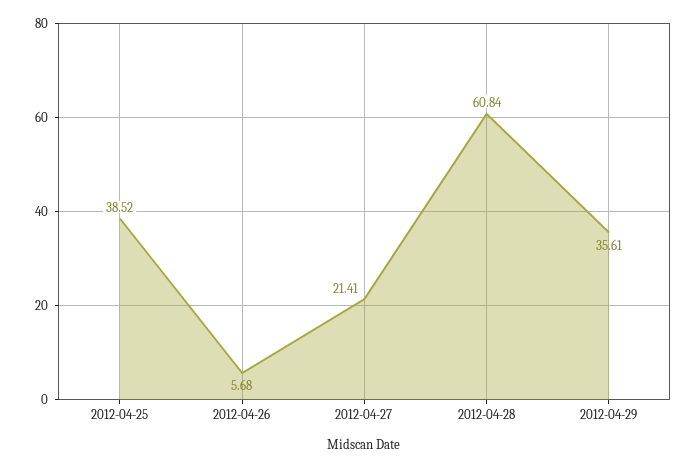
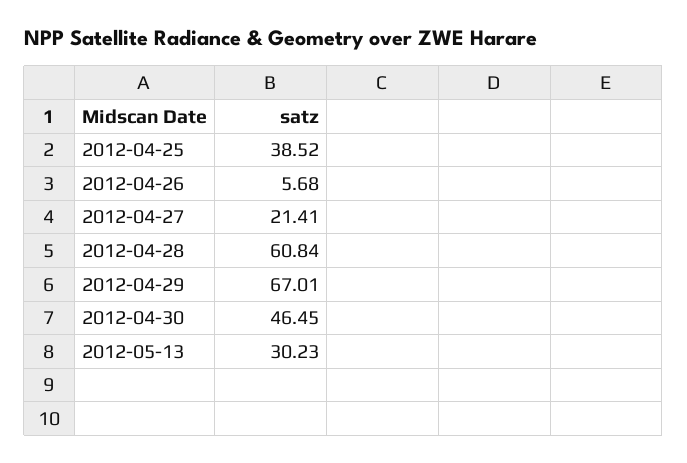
2012-04-29: 35.61 -> 67.01
2012-04-30: none -> 46.45
2012-05-13: none -> 30.23

